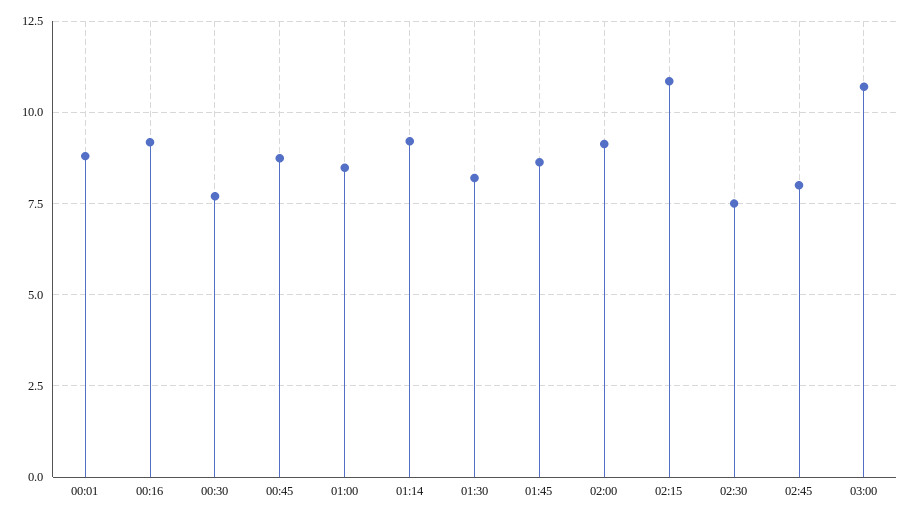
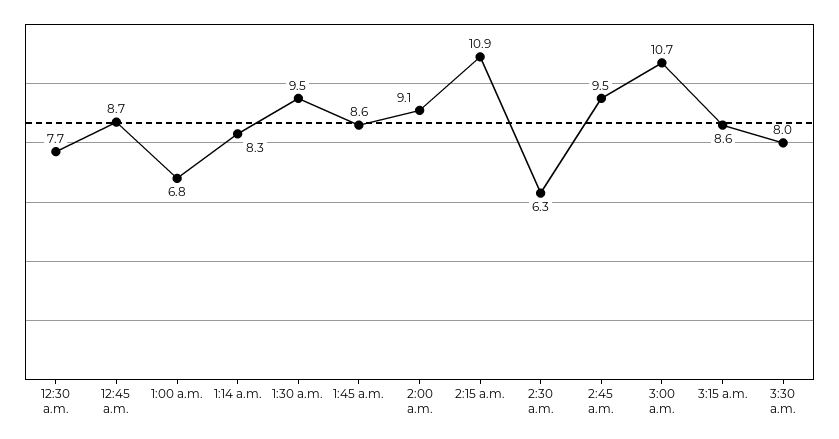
00:01: 8.75 -> none
00:16: 9.25 -> none
01:00: 8.5 -> 6.8
01:14: 9.25 -> 8.3
01:30: 8.25 -> 9.5
02:30: 7.5 -> 6.3
02:45: 8 -> 9.5
3:15 a.m.: none -> 8.6
3:30 a.m.: none -> 8

